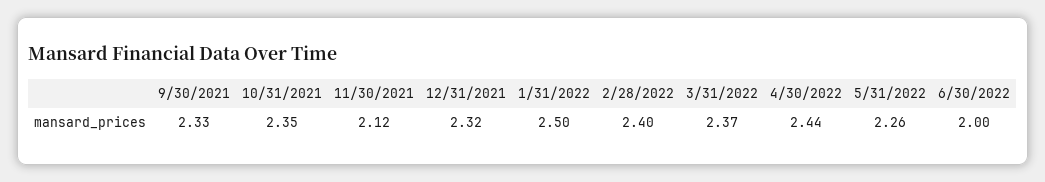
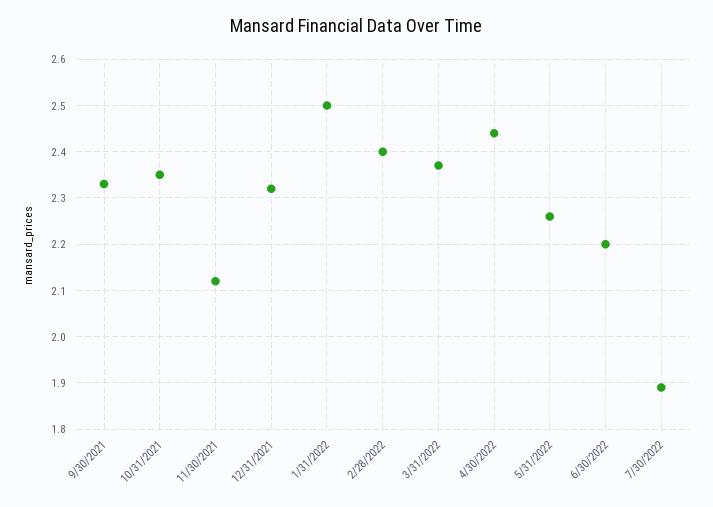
6/30/2022: 2 -> 2.2
7/30/2022: none -> 1.9

